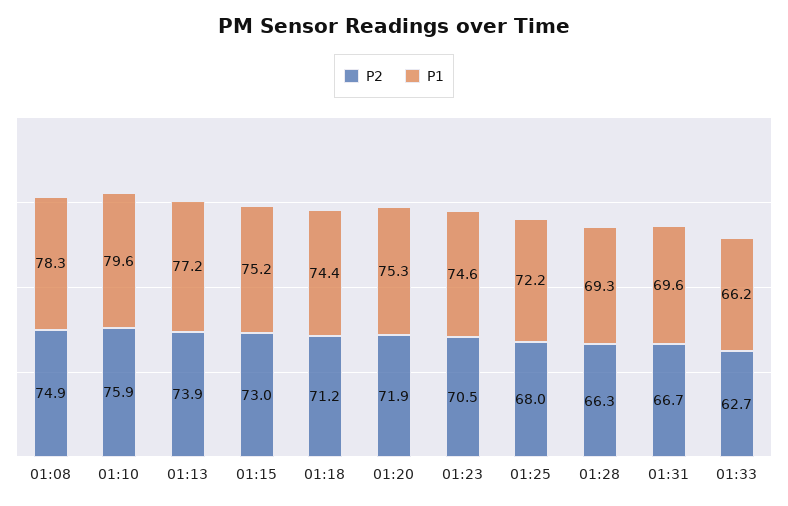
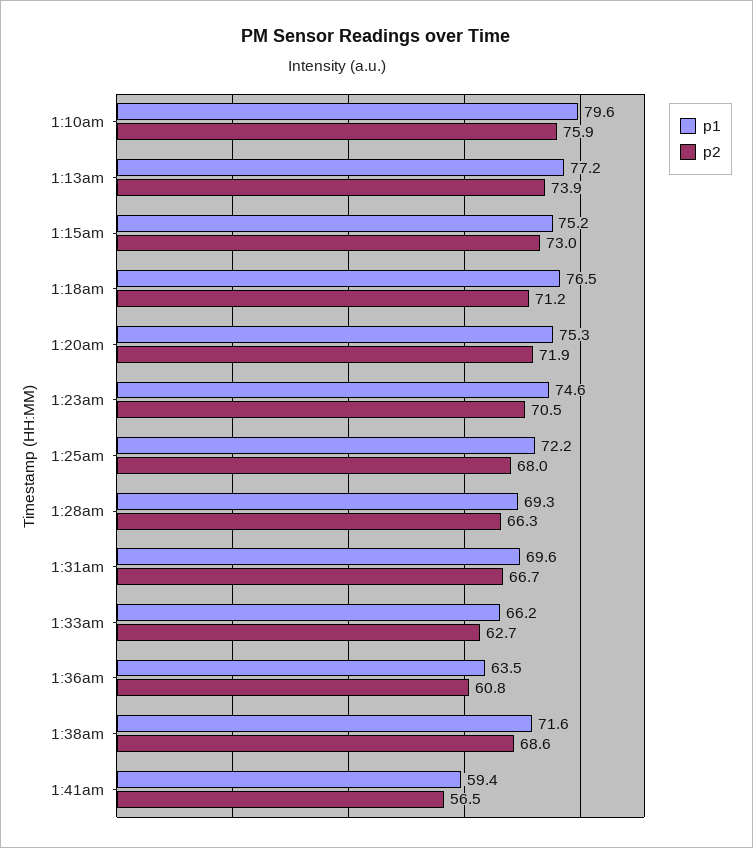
P2, 01:08: 74.9 -> none
P1, 01:08: 78.3 -> none
P1, 01:18: 74.4 -> 76.5
P1, 1:36am: none -> 63.5
P2, 1:36am: none -> 60.8
P1, 1:38am: none -> 71.6
P2, 1:38am: none -> 68.6
P1, 1:41am: none -> 59.4
P2, 1:41am: none -> 56.5

